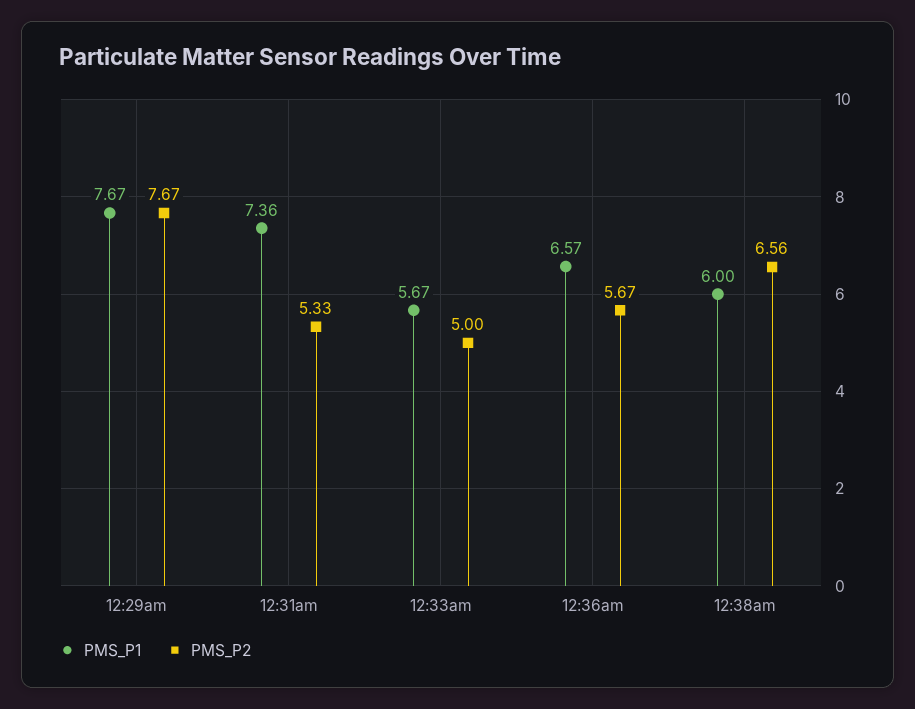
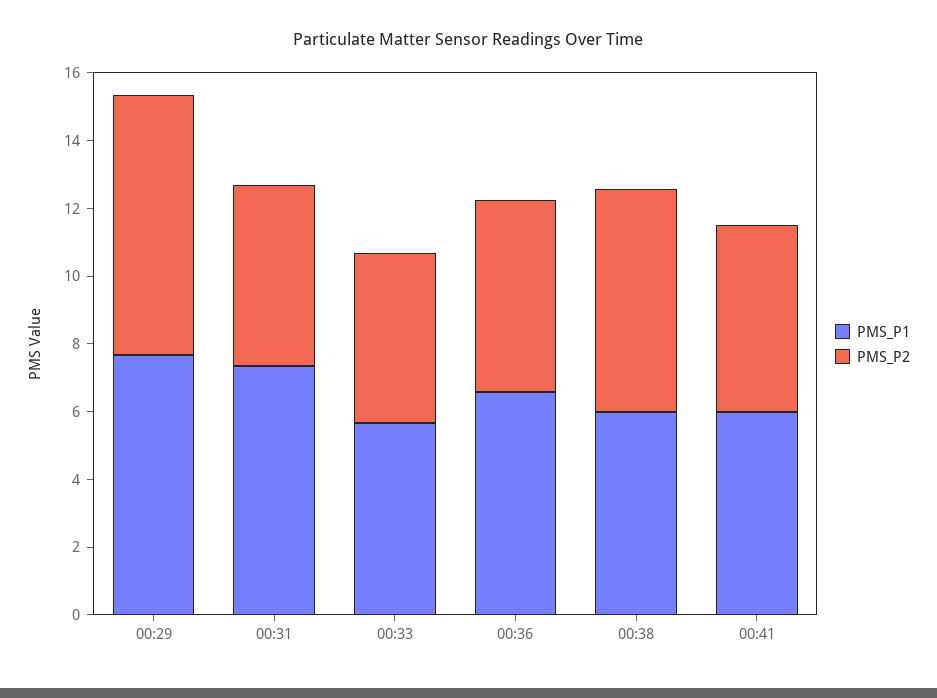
PMS_P1, 00:41: none -> 6
PMS_P2, 00:41: none -> 5.5

